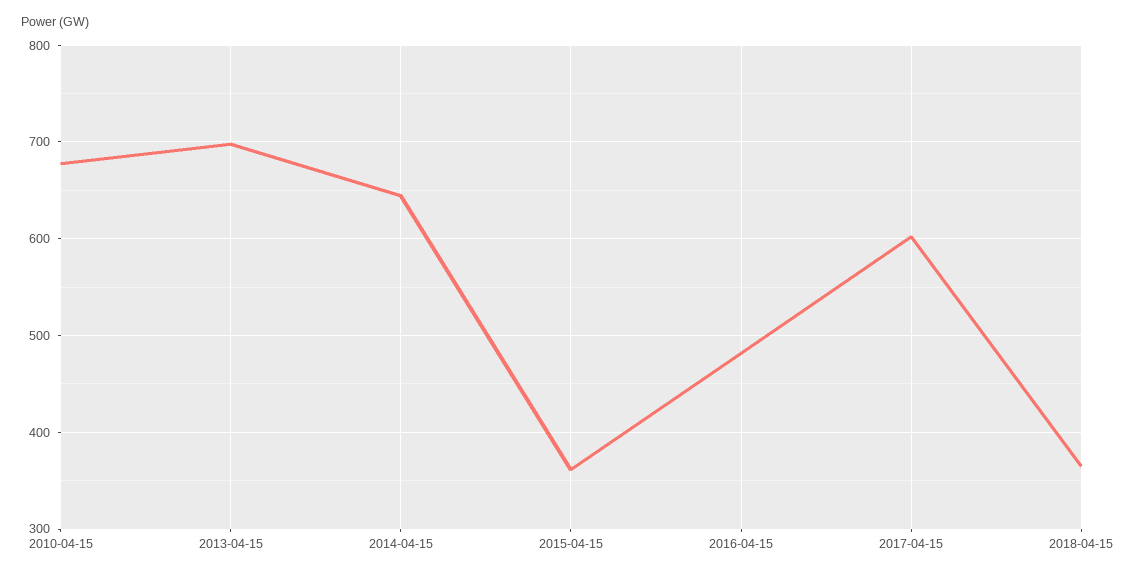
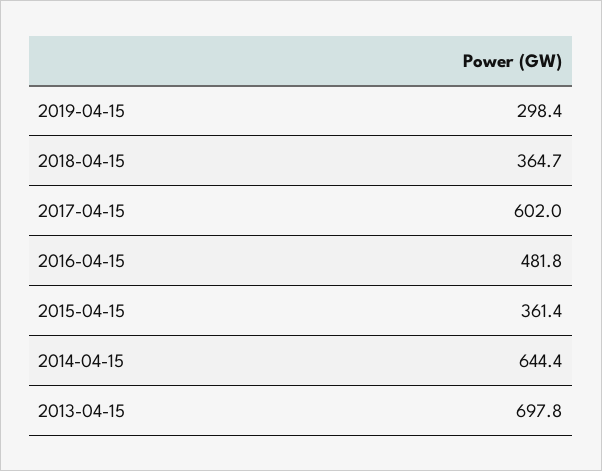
2010-04-15: 680 -> none
2019-04-15: none -> 298.4

